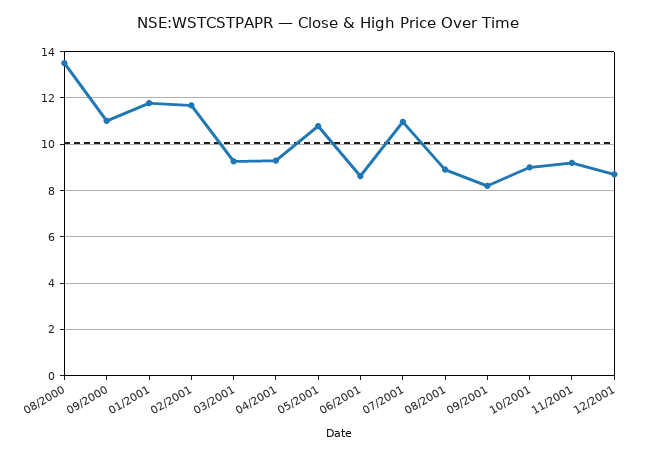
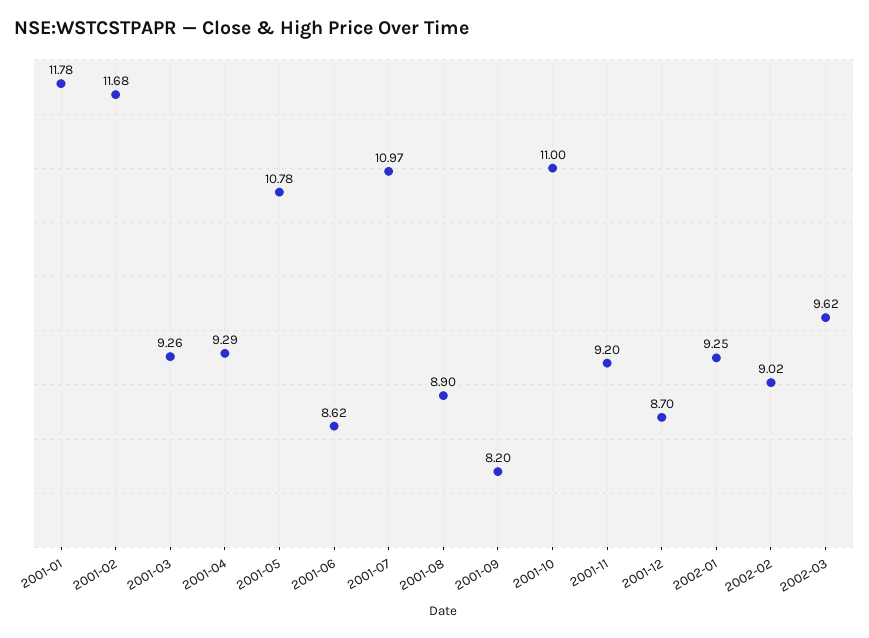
08/2000: 13.5 -> none
09/2000: 11 -> none
10/2001: 9 -> 11
2002-01: none -> 9.25
2002-02: none -> 9.02
2002-03: none -> 9.62

